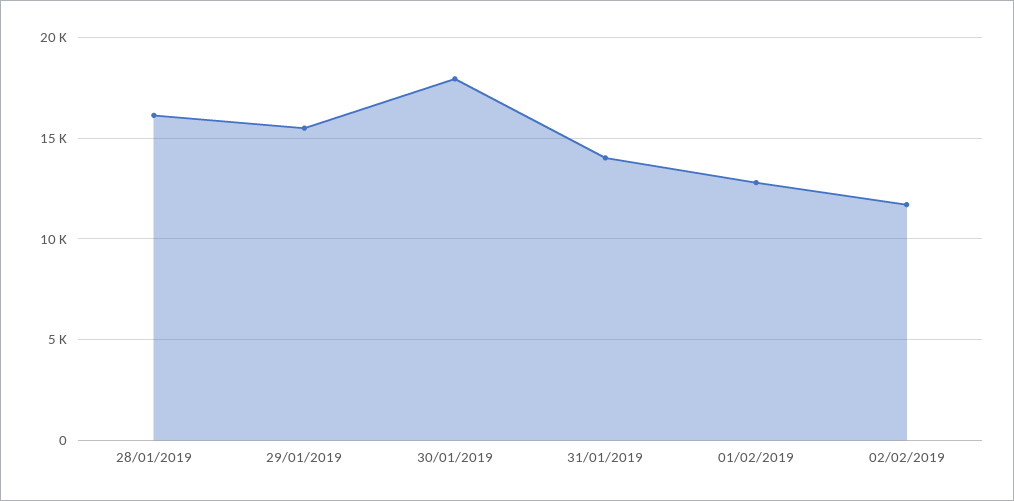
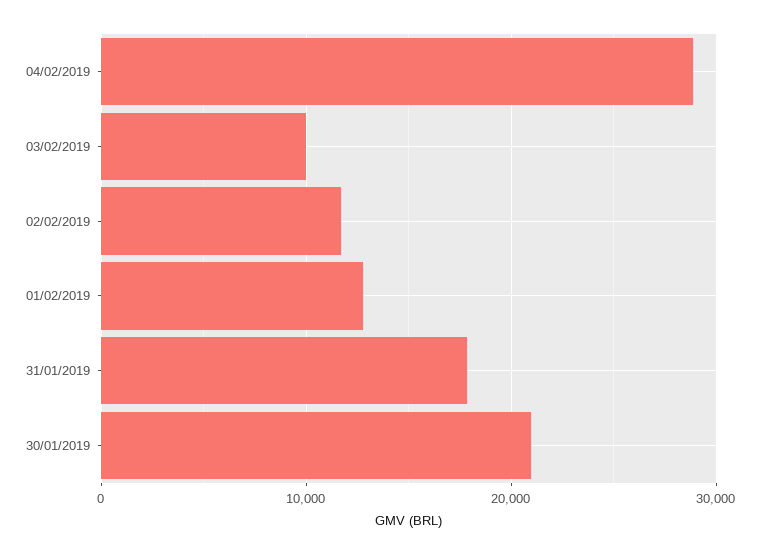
28/01/2019: 16000 -> none
29/01/2019: 15500 -> none
30/01/2019: 18000 -> 21000
31/01/2019: 14000 -> 18000
04/02/2019: none -> 29000
03/02/2019: none -> 10000

